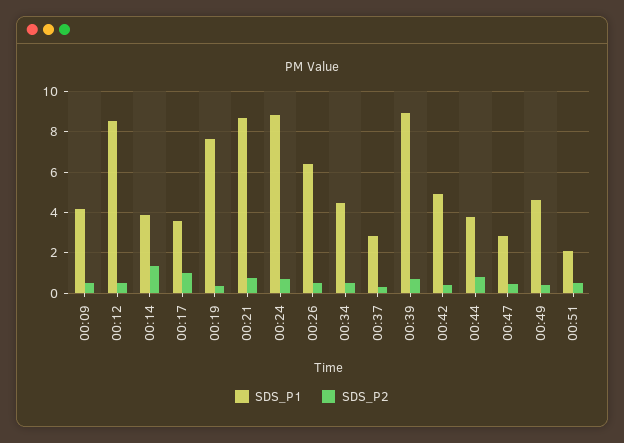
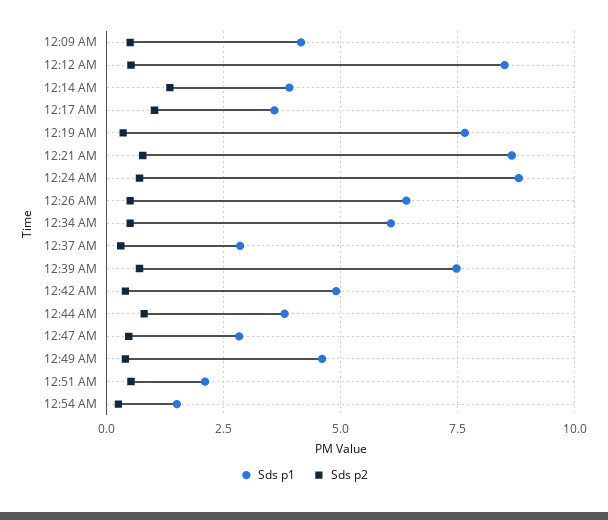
SDS_P1, 00:34: 4.5 -> 6
SDS_P1, 00:39: 9 -> 7.5
SDS_P1, 12:54 AM: none -> 1.5
SDS_P2, 12:54 AM: none -> 0.25

